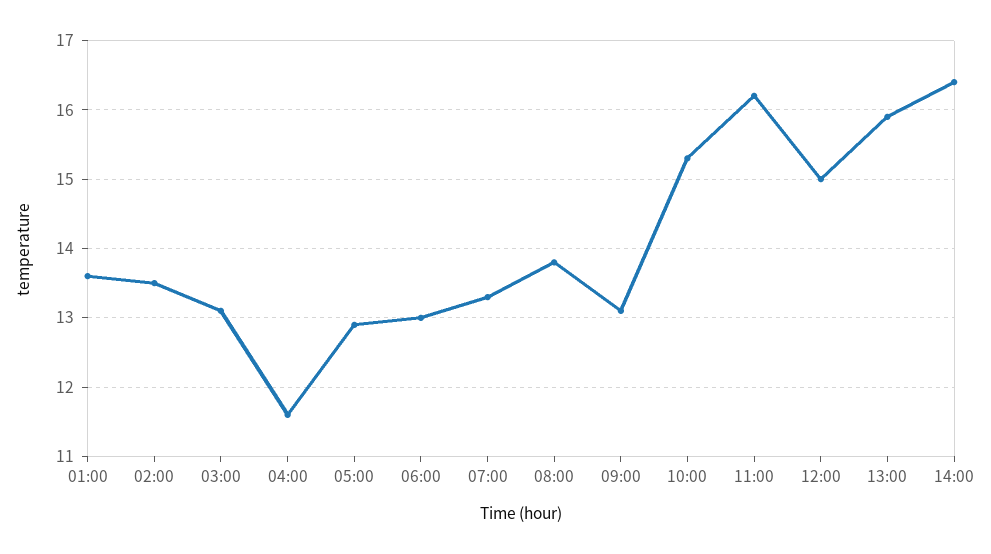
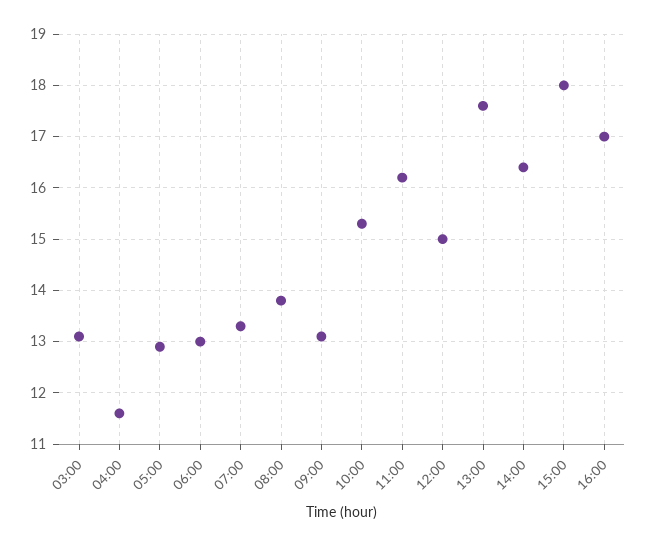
01:00: 13.6 -> none
02:00: 13.5 -> none
13:00: 15.9 -> 17.5
15:00: none -> 18
16:00: none -> 17

